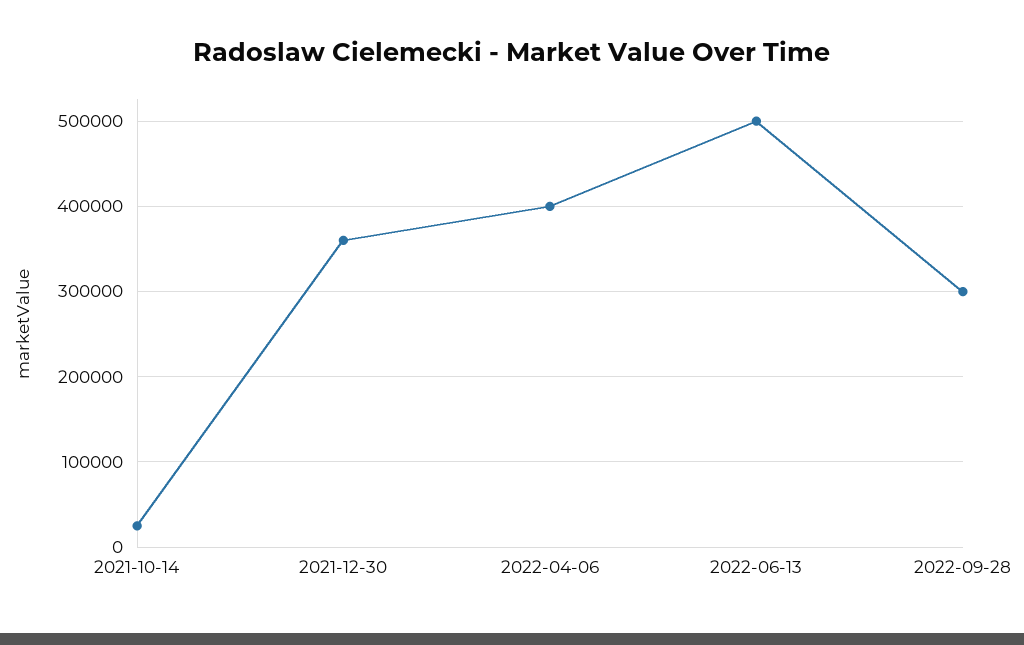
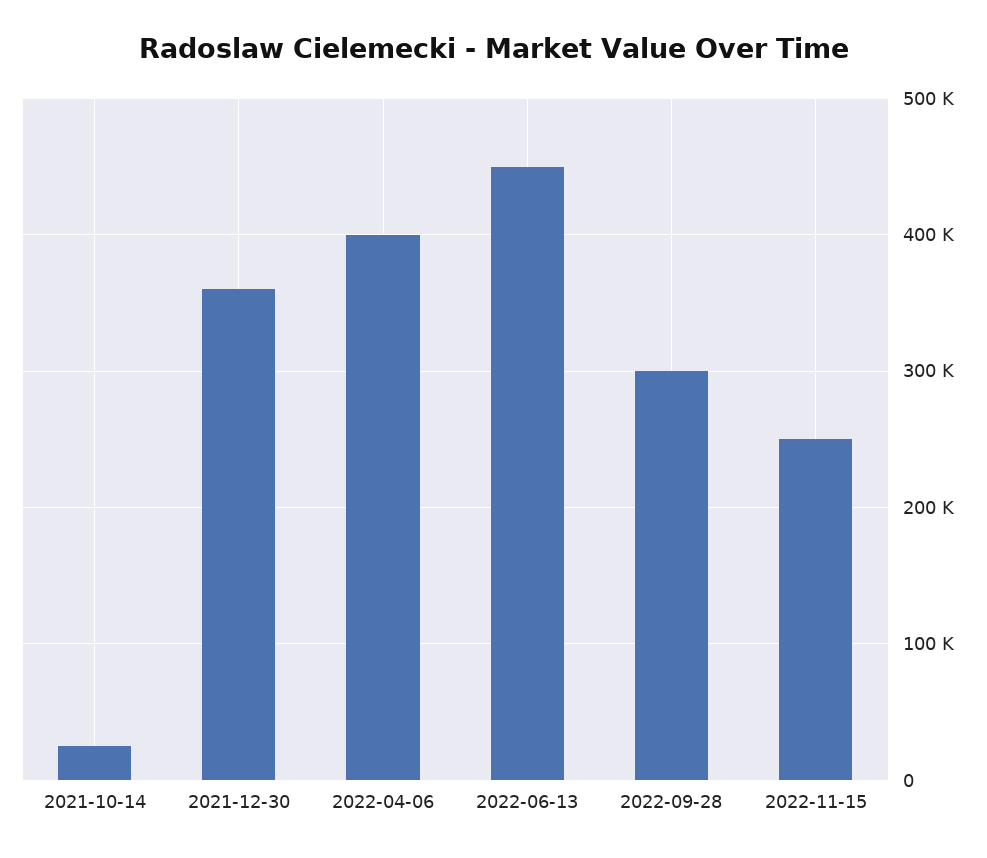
2022-06-13: 500000 -> 450000
2022-11-15: none -> 250000

